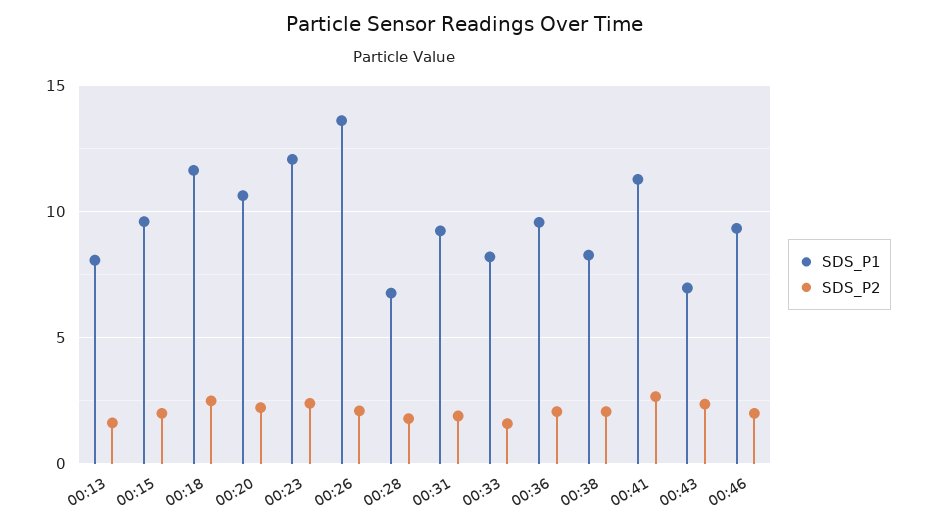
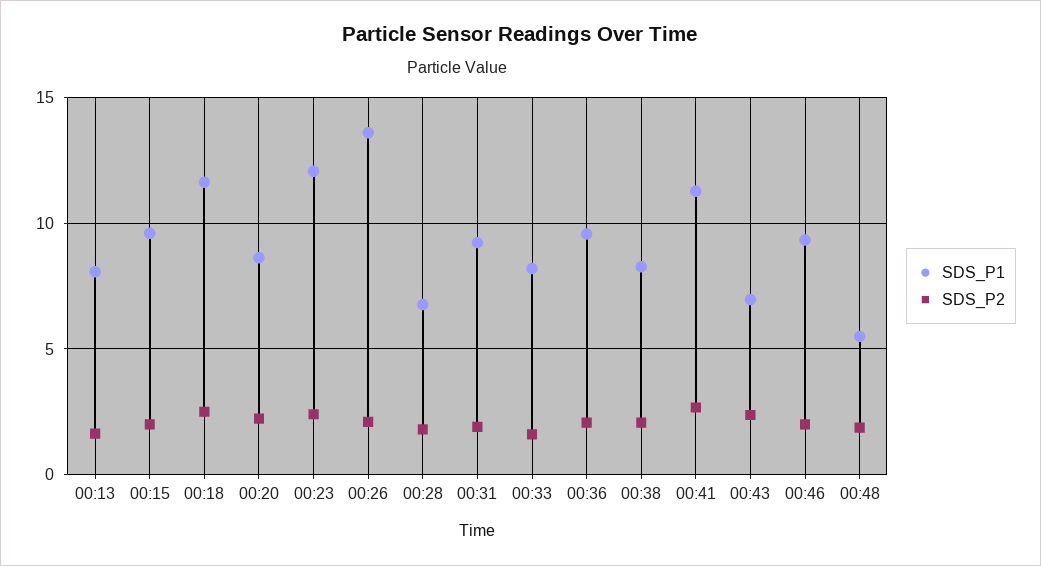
SDS_P1, 00:20: 10.5 -> 8.5
SDS_P1, 00:48: none -> 5.5
SDS_P2, 00:48: none -> 2

